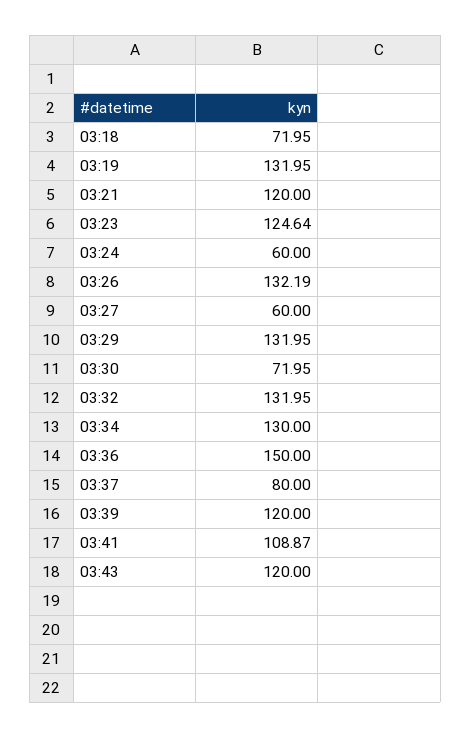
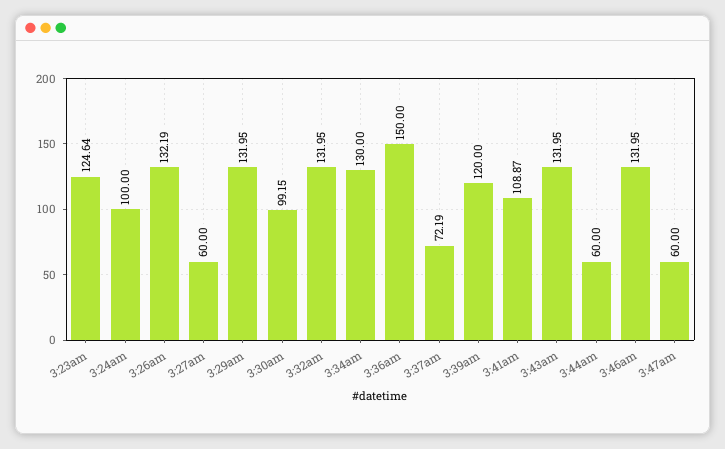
03:18: 71.95 -> none
03:19: 131.95 -> none
03:21: 120 -> none
03:24: 60 -> 100
03:30: 71.95 -> 99.15
03:37: 80 -> 72.19
03:43: 120 -> 131.95
3:44am: none -> 60
3:46am: none -> 131.95
3:47am: none -> 60

